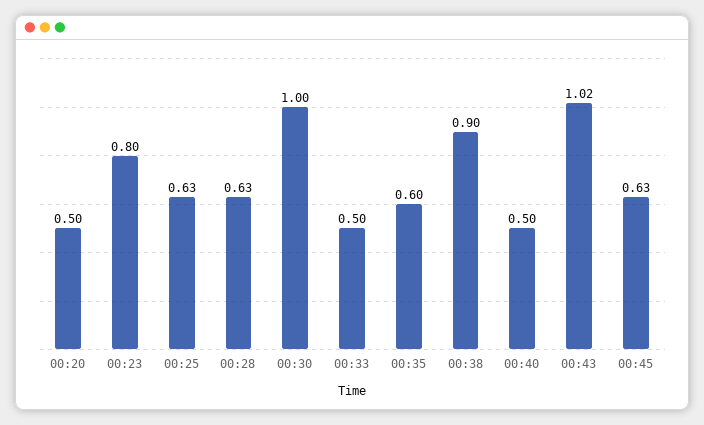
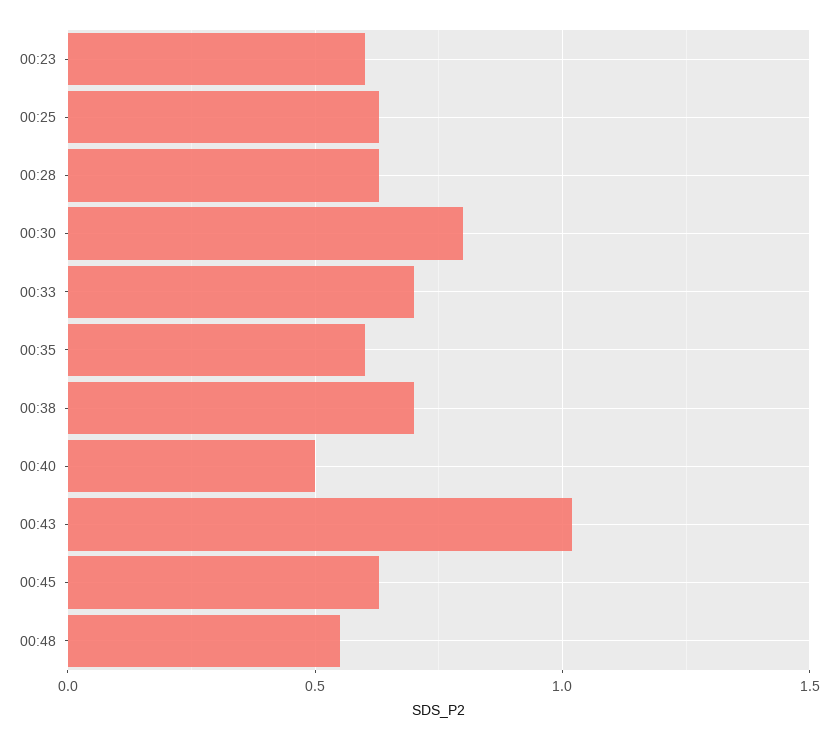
00:20: 0.5 -> none
00:23: 0.8 -> 0.6
00:30: 1 -> 0.8
00:33: 0.5 -> 0.7
00:38: 0.9 -> 0.7
00:48: none -> 0.55

